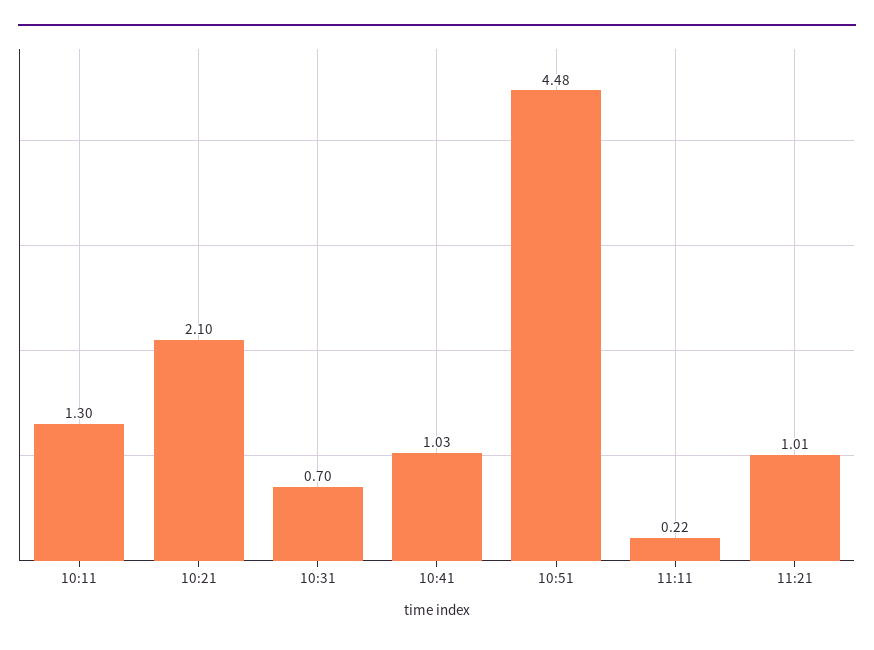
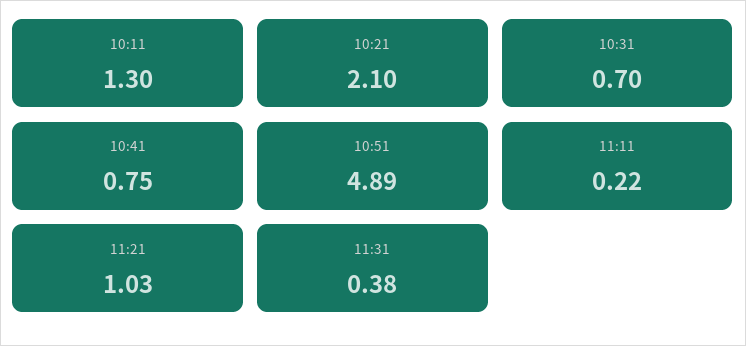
10:41: 1.03 -> 0.75
10:51: 4.48 -> 4.89
11:21: 1.01 -> 1.03
11:31: none -> 0.38

